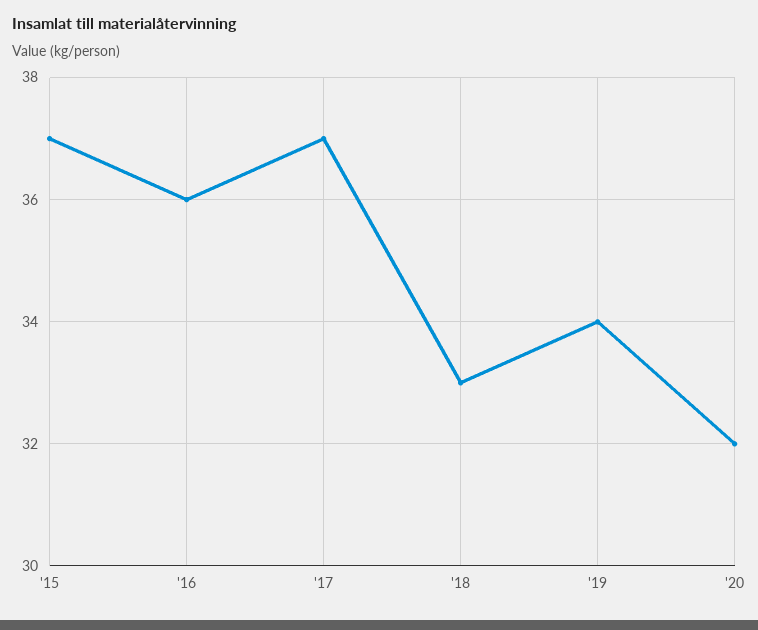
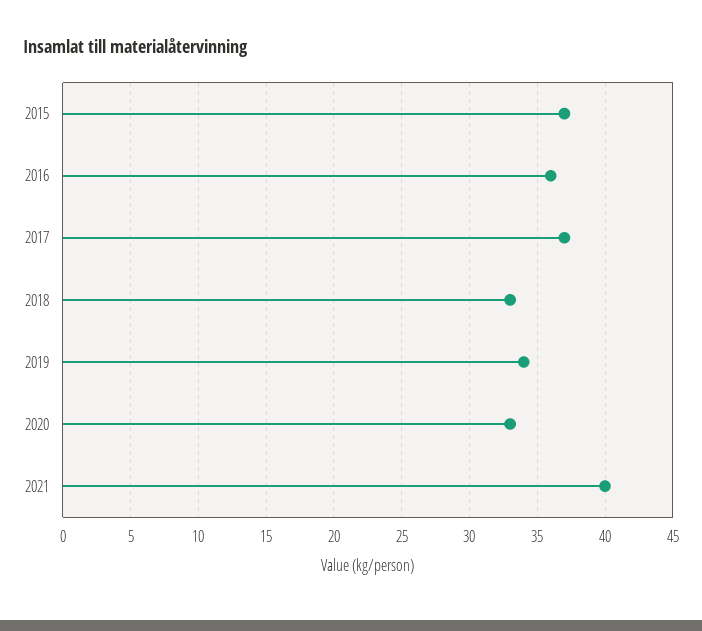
'20: 32 -> 33
2021: none -> 40

